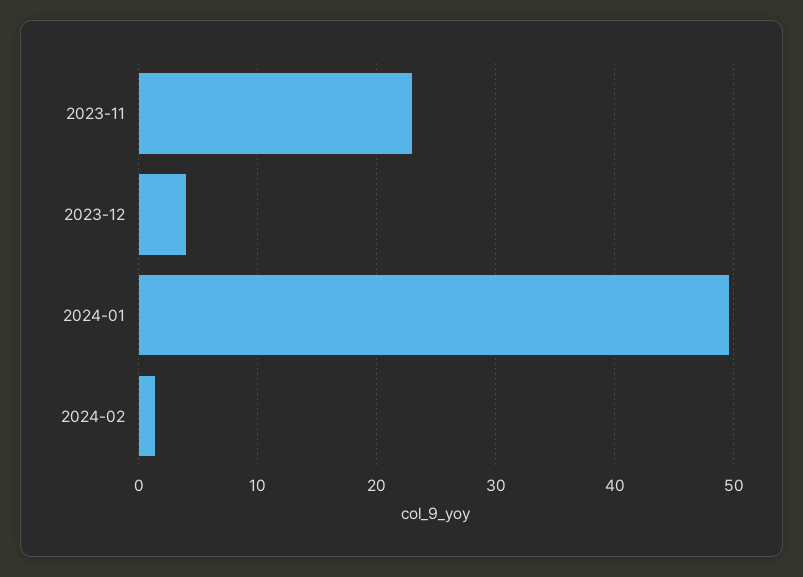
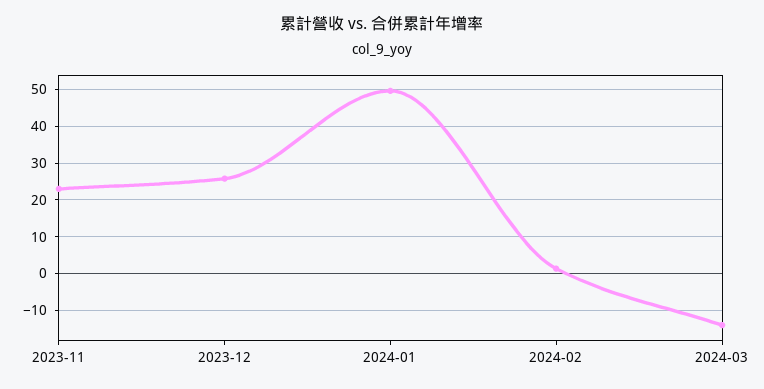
2023-12: 4 -> 26
2024-03: none -> -14

